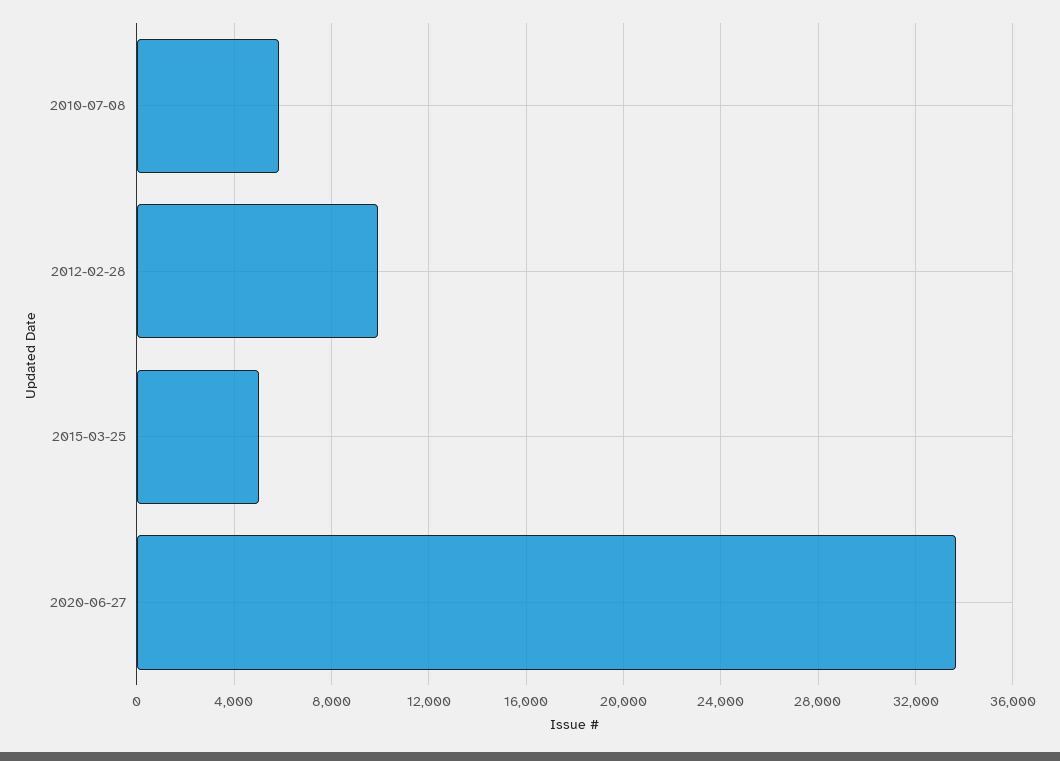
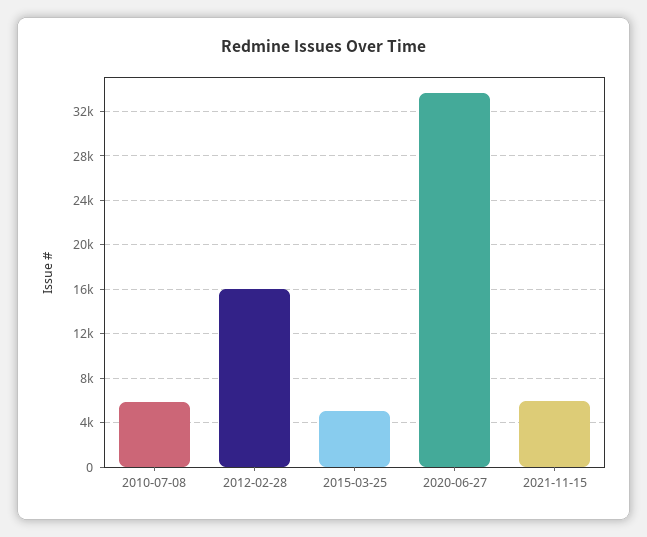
2012-02-28: 10000 -> 16000
2021-11-15: none -> 6000

